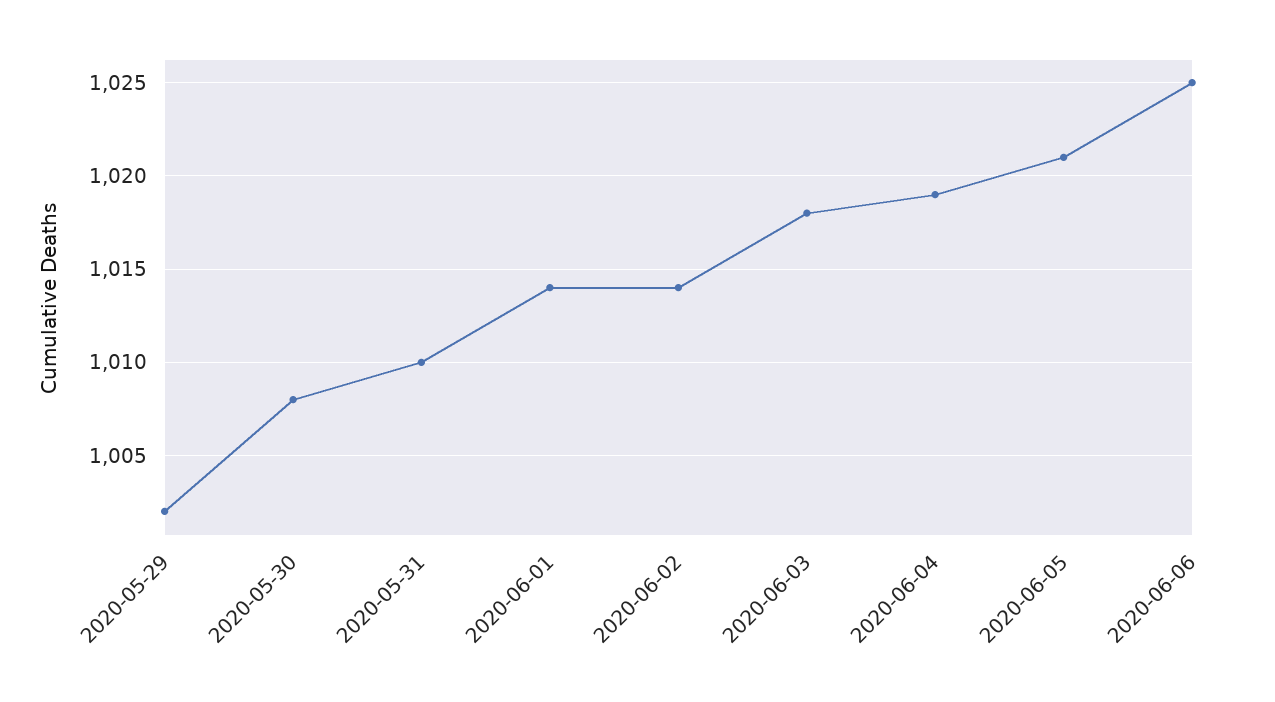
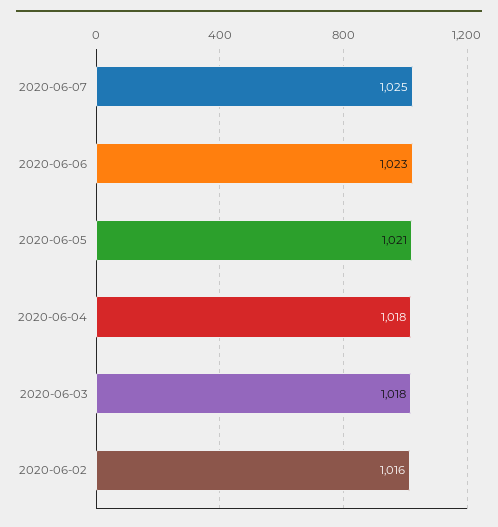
2020-05-29: 1002 -> none
2020-05-30: 1008 -> none
2020-05-31: 1010 -> none
2020-06-01: 1014 -> none
2020-06-02: 1014 -> 1016
2020-06-04: 1019 -> 1018
2020-06-06: 1025 -> 1023
2020-06-07: none -> 1025

